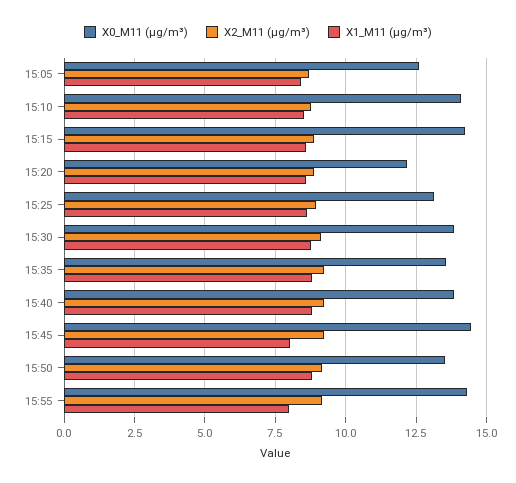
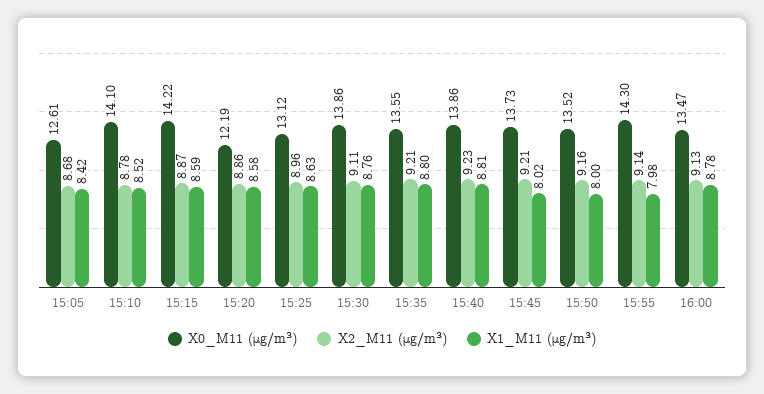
X0_M11 (μg/m³), 15:45: 14.5 -> 13.73
X1_M11 (μg/m³), 15:50: 8.75 -> 8
X0_M11 (μg/m³), 16:00: none -> 13.47
X2_M11 (μg/m³), 16:00: none -> 9.13
X1_M11 (μg/m³), 16:00: none -> 8.78

